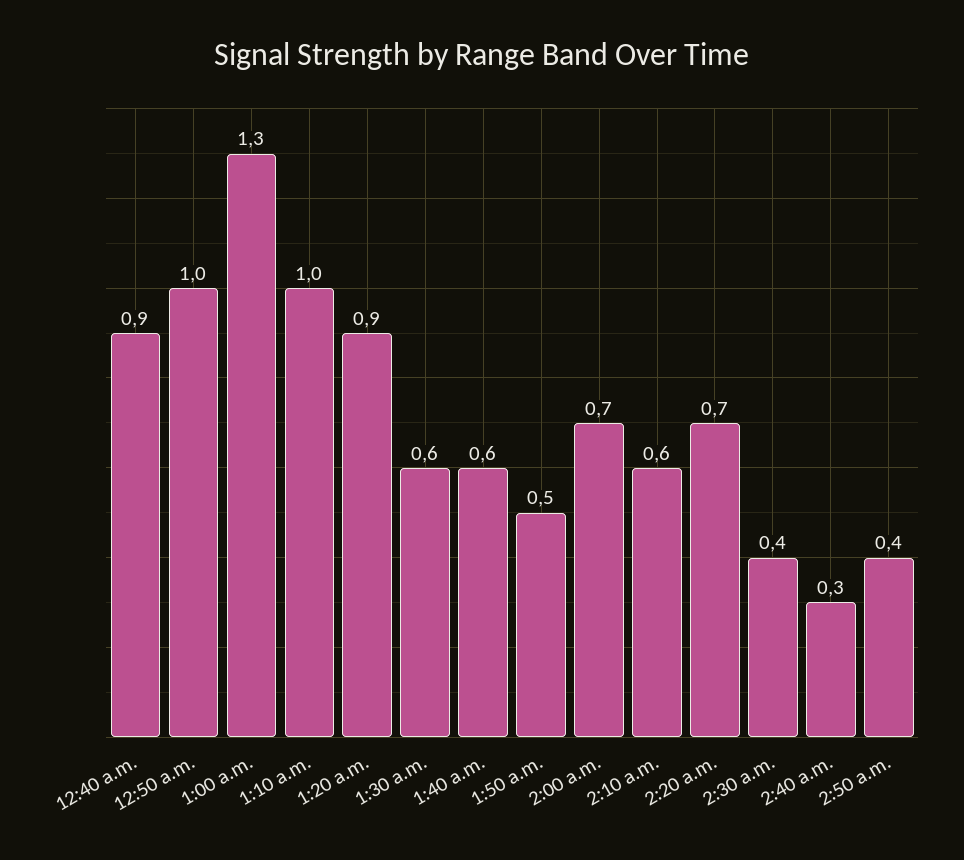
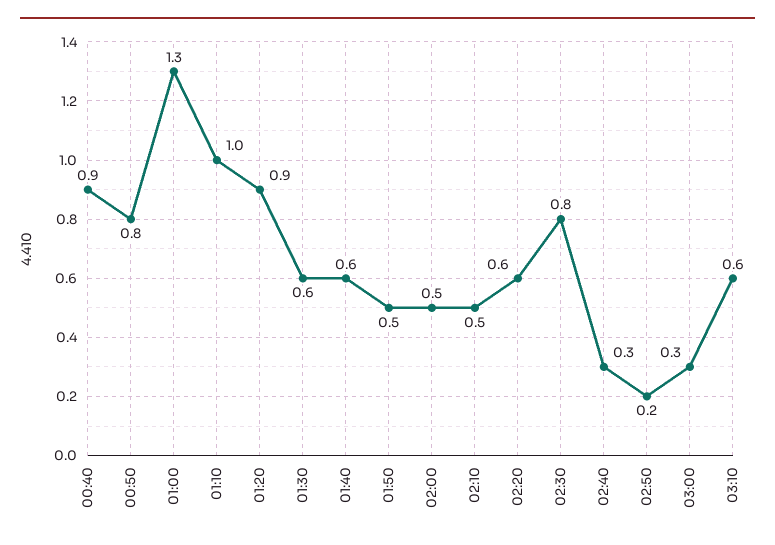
12:50 a.m.: 1 -> 0.8
2:00 a.m.: 0.7 -> 0.5
2:10 a.m.: 0.6 -> 0.5
2:20 a.m.: 0.7 -> 0.6
2:30 a.m.: 0.4 -> 0.8
2:50 a.m.: 0.4 -> 0.2
03:00: none -> 0.3
03:10: none -> 0.6

